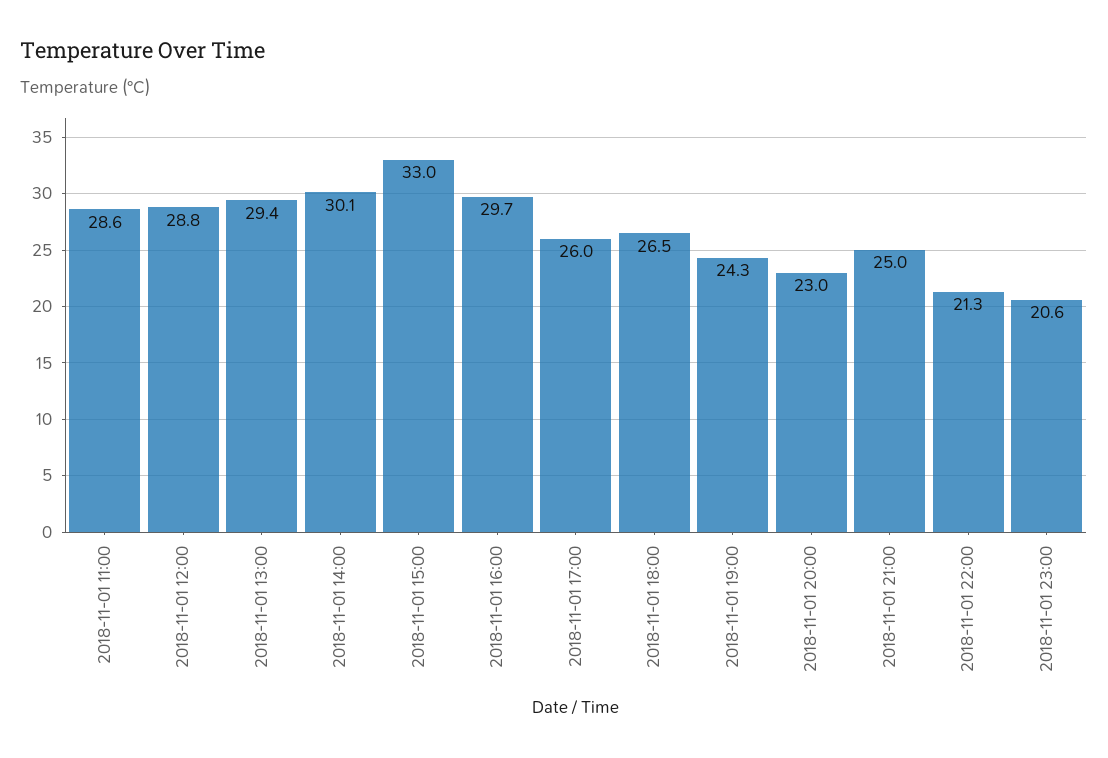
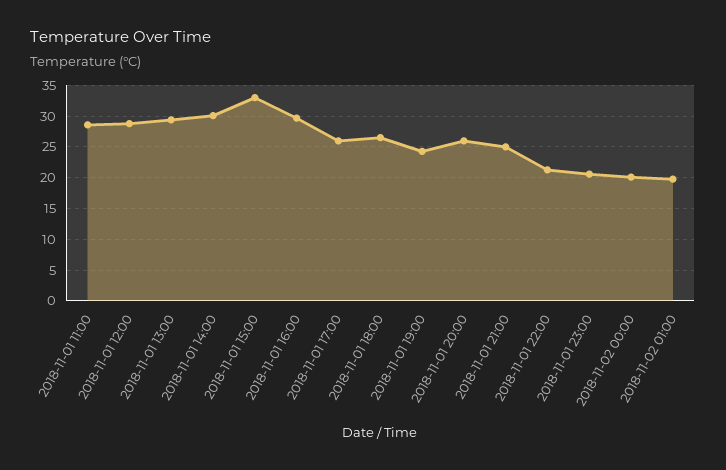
2018-11-01 20:00: 23 -> 26
2018-11-02 00:00: none -> 20
2018-11-02 01:00: none -> 20

